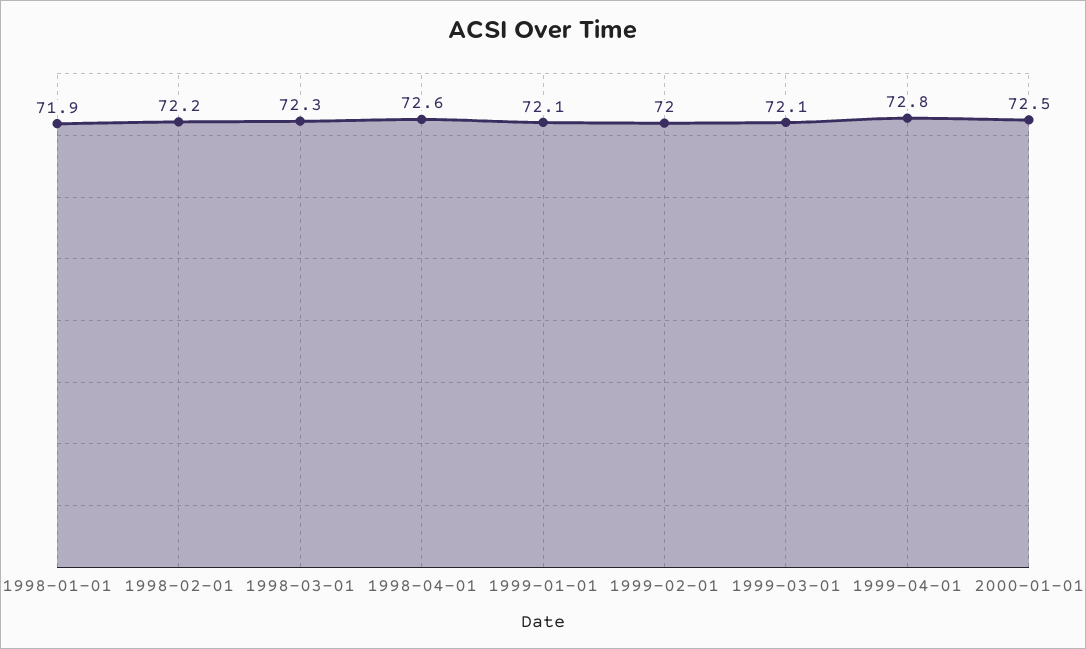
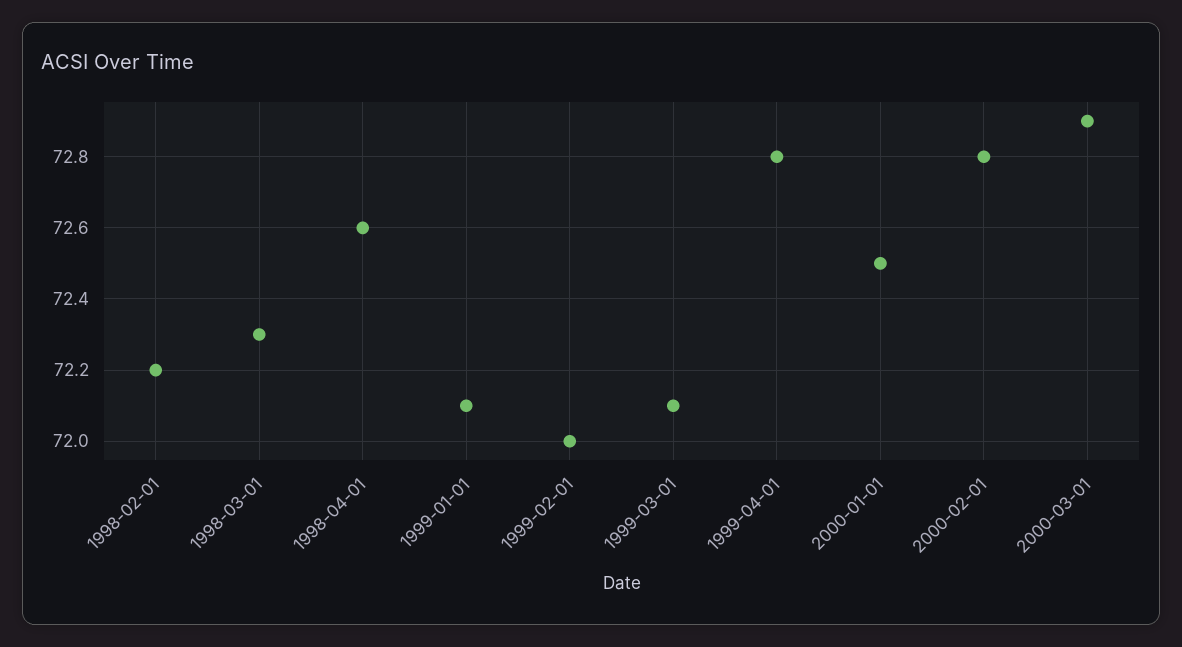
1998-01-01: 71.9 -> none
2000-02-01: none -> 72.8
2000-03-01: none -> 72.9

